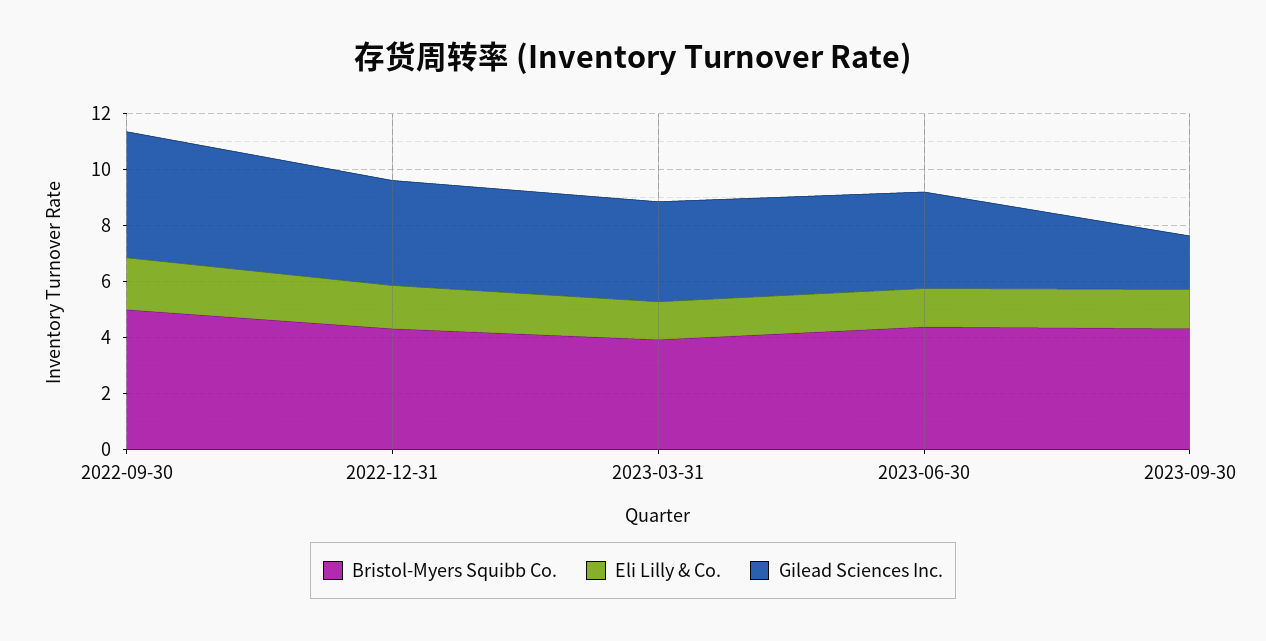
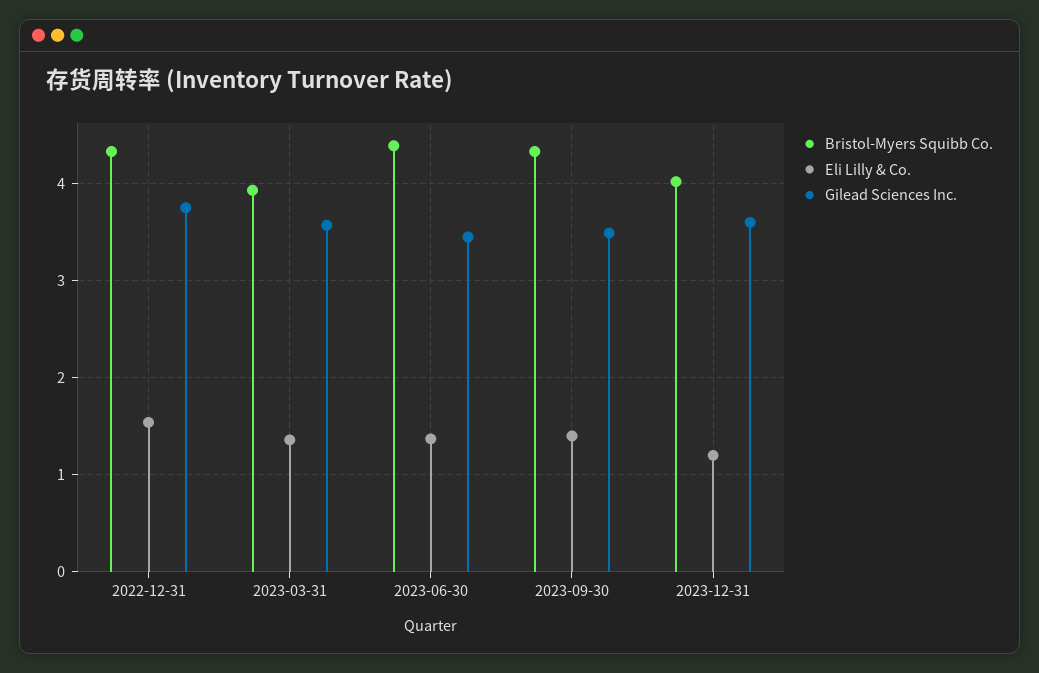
Bristol-Myers Squibb Co., 2022-09-30: 5 -> none
Eli Lilly & Co., 2022-09-30: 2 -> none
Gilead Sciences Inc., 2022-09-30: 4.5 -> none
Gilead Sciences Inc., 2023-09-30: 2 -> 3.5
Bristol-Myers Squibb Co., 2023-12-31: none -> 4
Eli Lilly & Co., 2023-12-31: none -> 1.2
Gilead Sciences Inc., 2023-12-31: none -> 3.6

